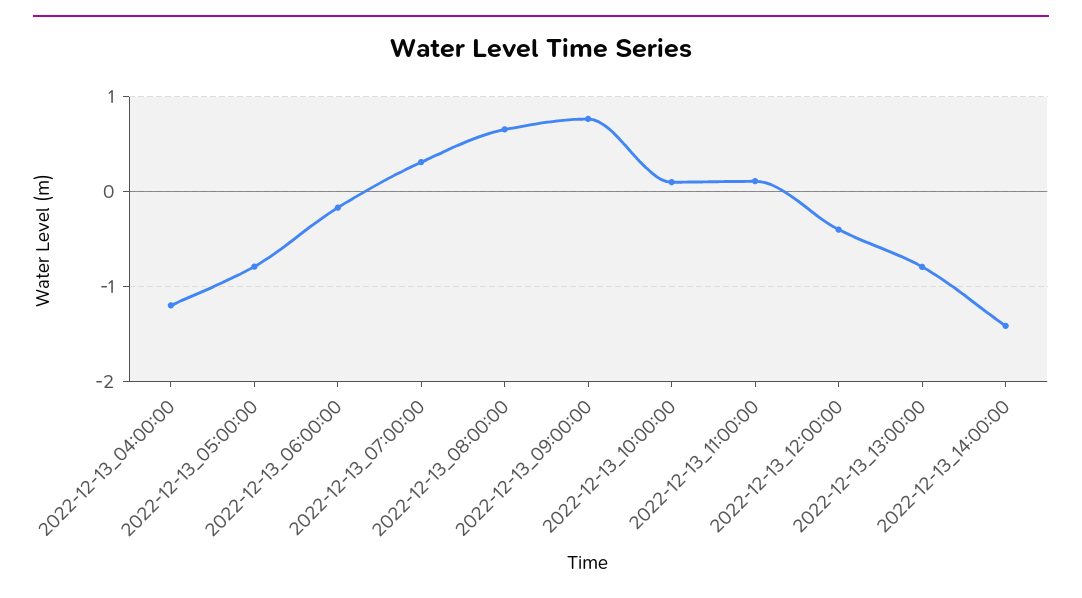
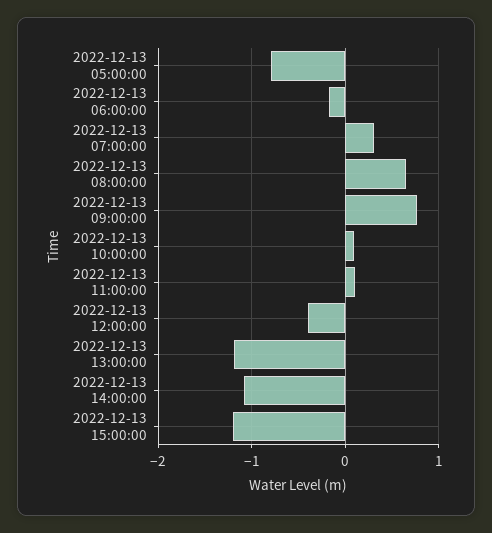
2022-12-13_04:00:00: -1.2 -> none
2022-12-13_13:00:00: -0.8 -> -1.2
2022-12-13_14:00:00: -1.4 -> -1.1
2022-12-13 15:00:00: none -> -1.2

